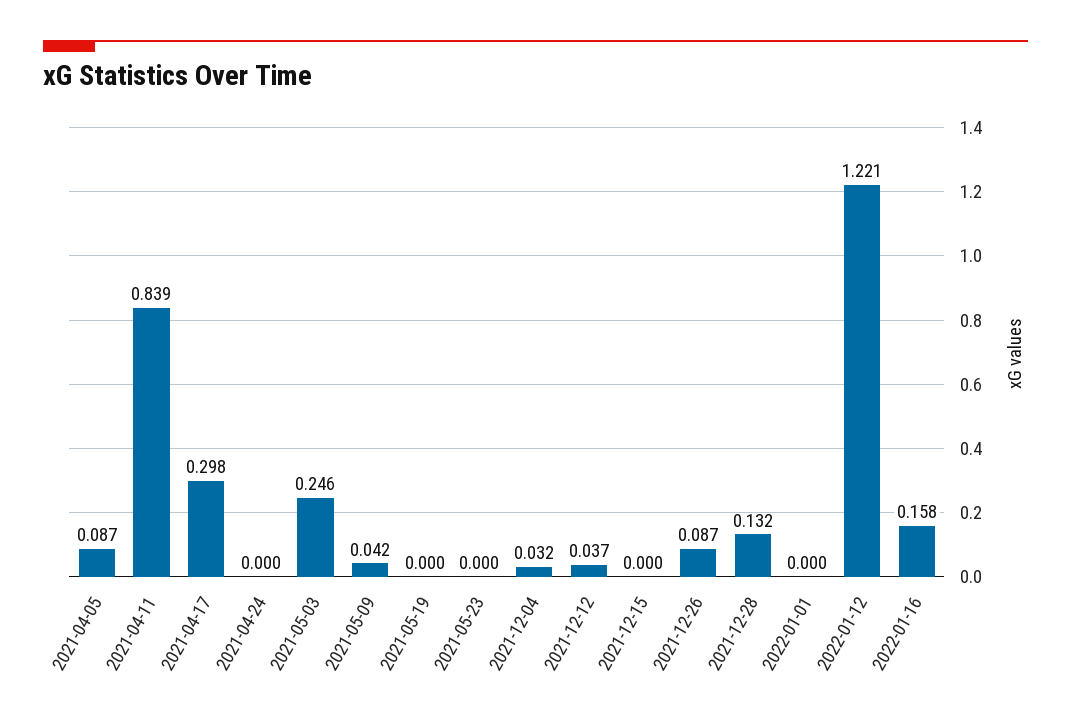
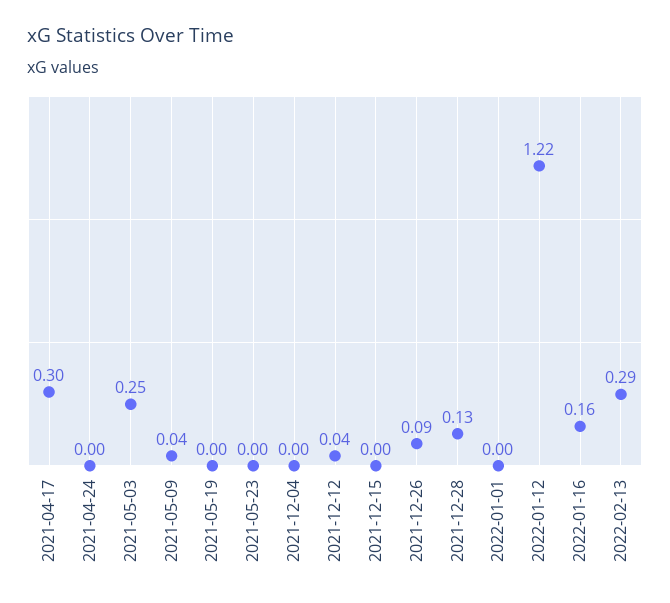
2021-04-05: 0.087 -> none
2021-04-11: 0.839 -> none
2021-12-04: 0.032 -> 0
2022-02-13: none -> 0.29

